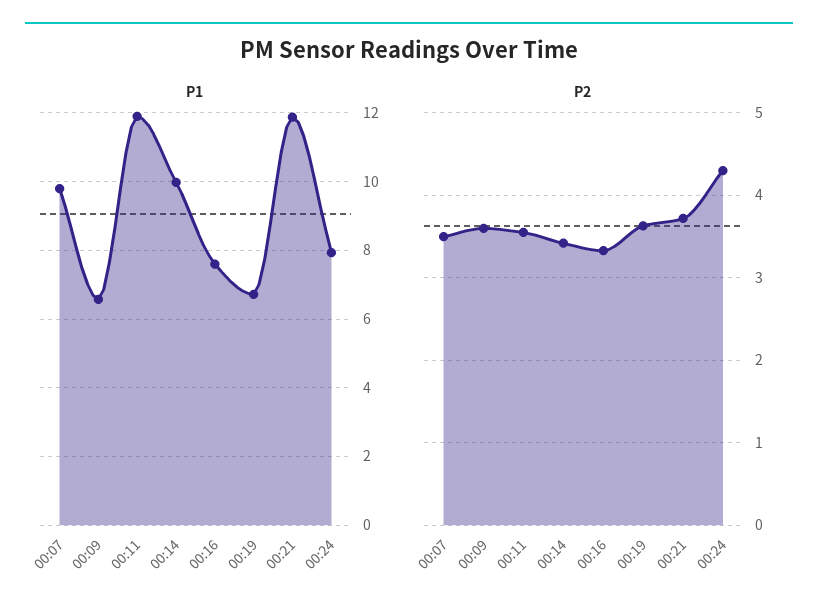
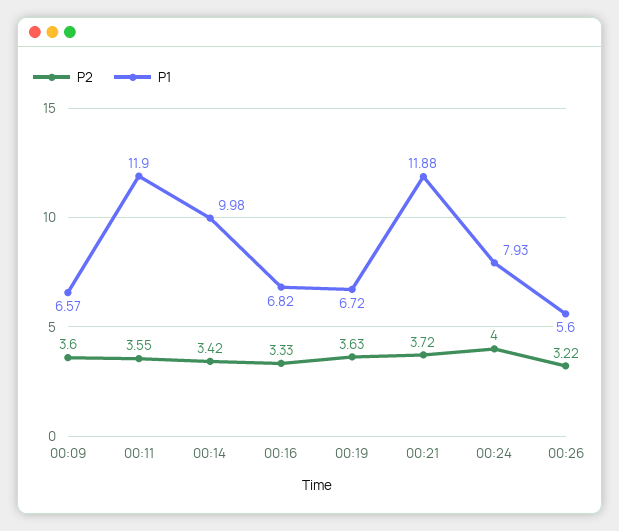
P1, 00:07: 9.8 -> none
P1, 00:16: 7.6 -> 6.82
P2, 00:07: 3.5 -> none
P2, 00:24: 4.3 -> 4
P2, 00:26: none -> 3.22
P1, 00:26: none -> 5.6

